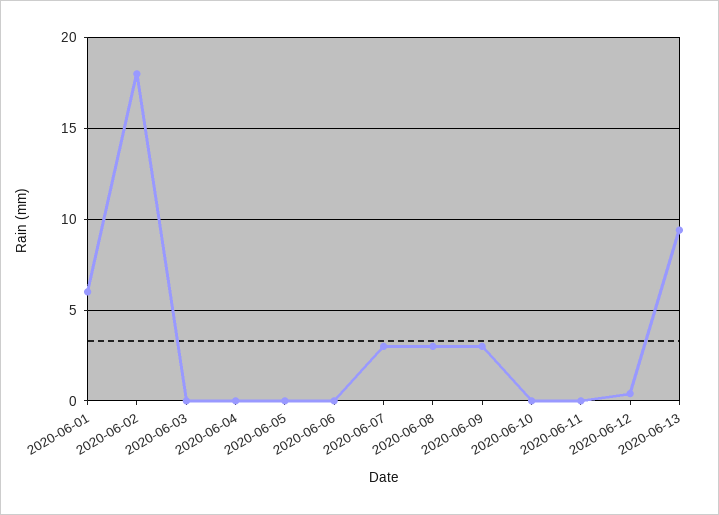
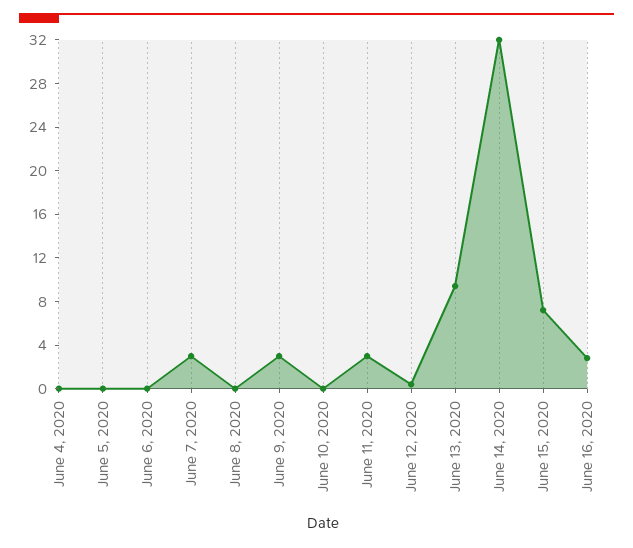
2020-06-01: 6 -> none
2020-06-02: 18 -> none
2020-06-03: 0 -> none
2020-06-08: 3 -> 0
2020-06-11: 0 -> 3
June 14, 2020: none -> 32
June 15, 2020: none -> 7
June 16, 2020: none -> 3

